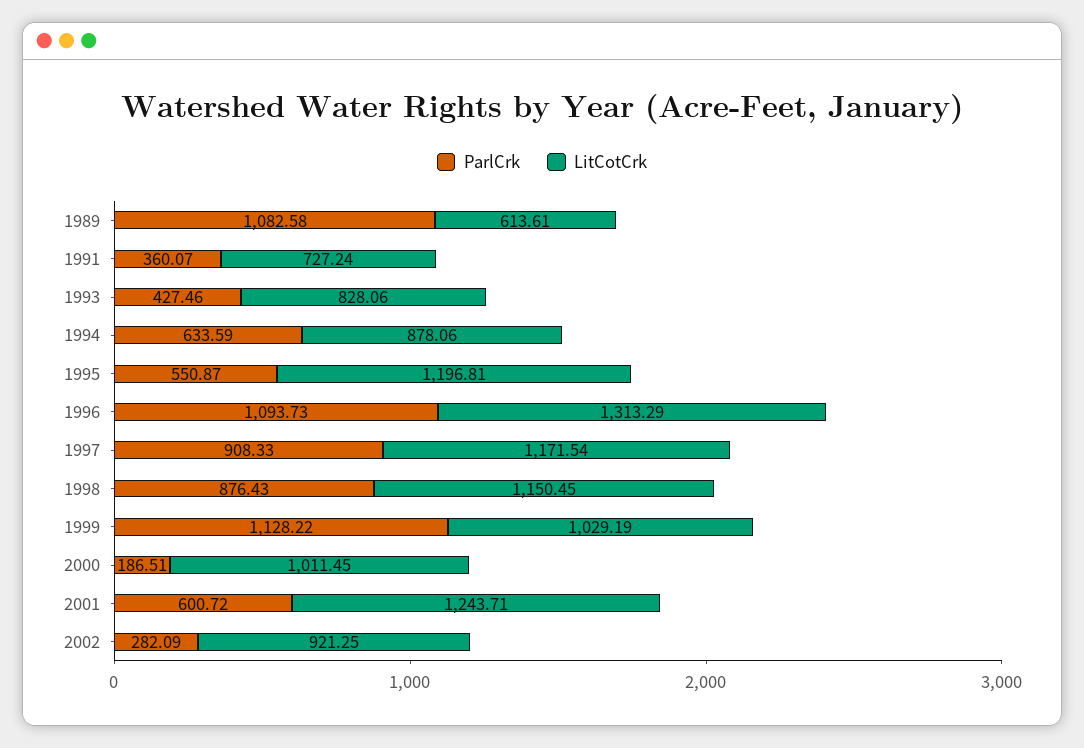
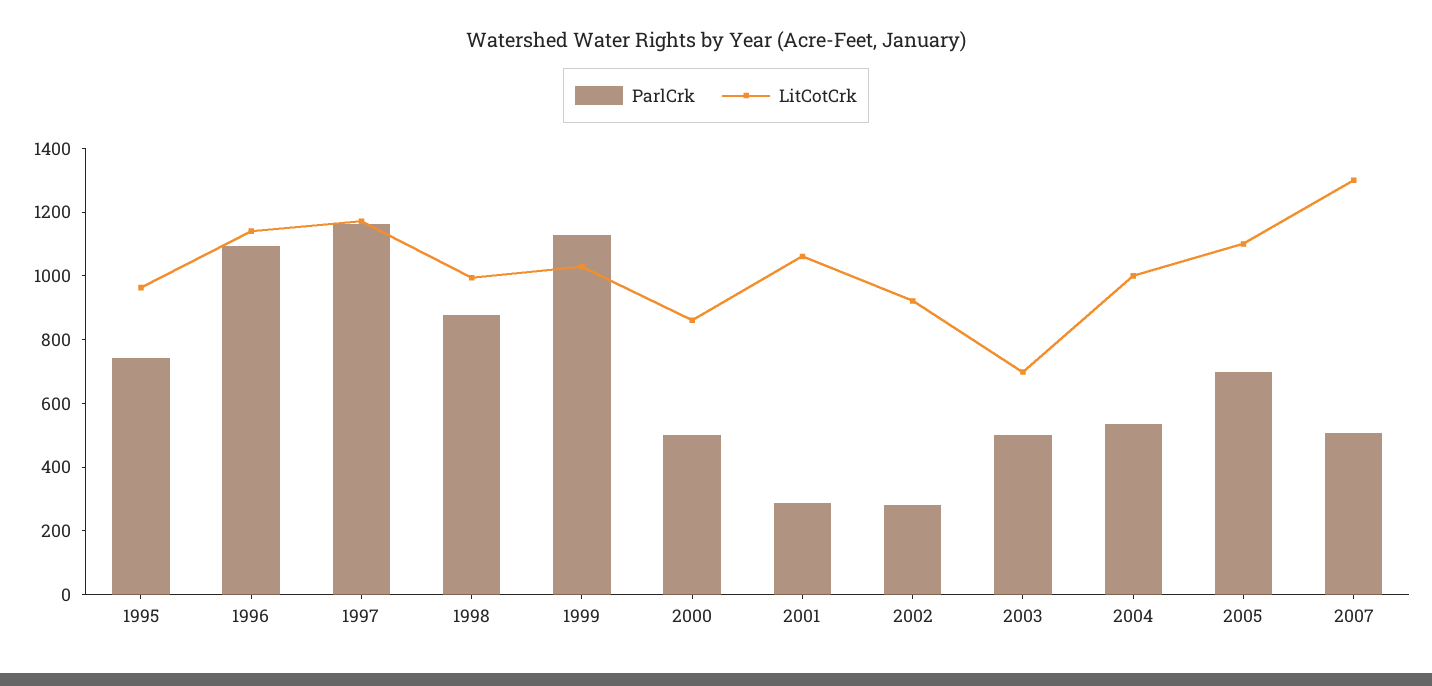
ParlCrk, 1989: 1082.58 -> none
LitCotCrk, 1989: 613.61 -> none
ParlCrk, 1991: 360.07 -> none
LitCotCrk, 1991: 727.24 -> none
ParlCrk, 1993: 427.46 -> none
LitCotCrk, 1993: 828.06 -> none
ParlCrk, 1994: 633.59 -> none
LitCotCrk, 1994: 878.06 -> none
ParlCrk, 1995: 550.87 -> 750
LitCotCrk, 1995: 1196.81 -> 950
LitCotCrk, 1996: 1313.29 -> 1150
ParlCrk, 1997: 908.33 -> 1150
LitCotCrk, 1998: 1150.45 -> 1000
ParlCrk, 2000: 186.51 -> 500
LitCotCrk, 2000: 1011.45 -> 850
ParlCrk, 2001: 600.72 -> 300
LitCotCrk, 2001: 1243.71 -> 1050
ParlCrk, 2003: none -> 500
LitCotCrk, 2003: none -> 700
ParlCrk, 2004: none -> 550
LitCotCrk, 2004: none -> 1000
ParlCrk, 2005: none -> 700
LitCotCrk, 2005: none -> 1100
ParlCrk, 2007: none -> 500
LitCotCrk, 2007: none -> 1300

